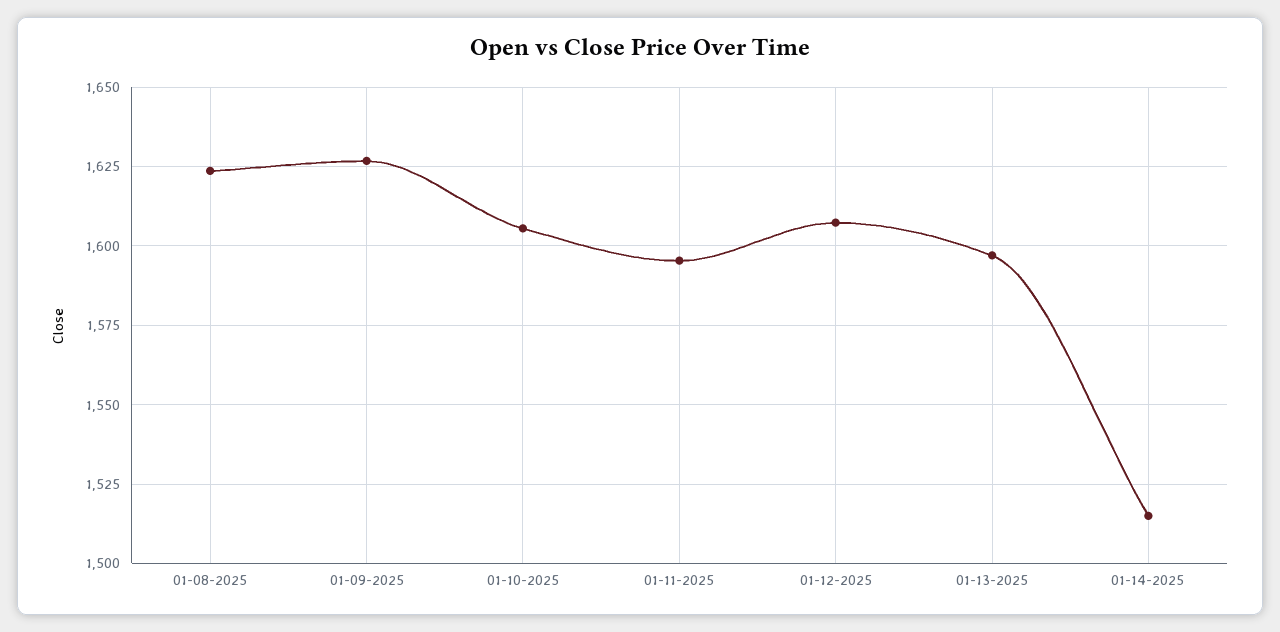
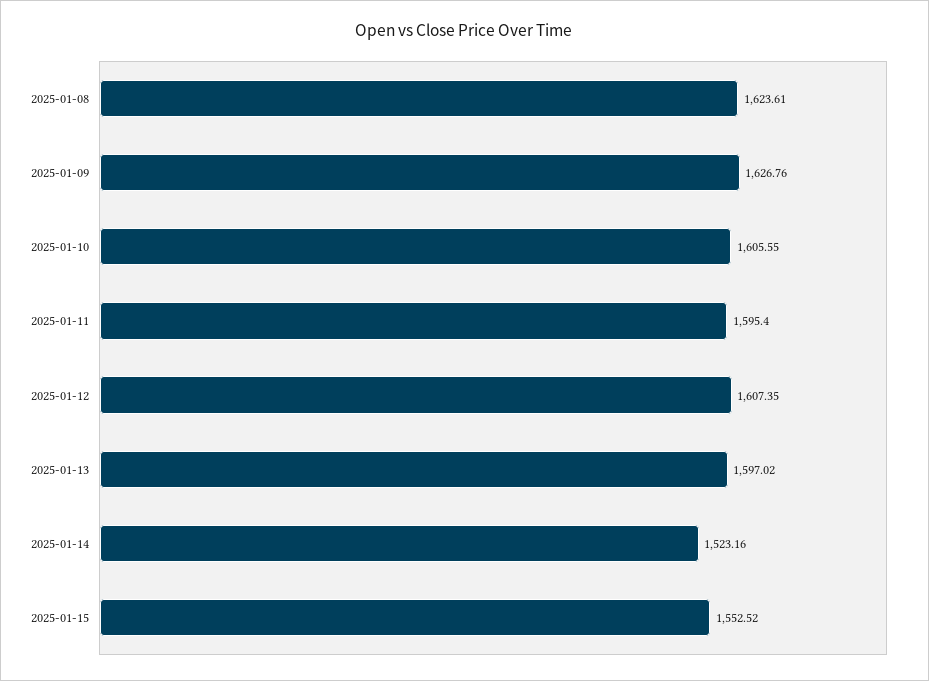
01-14-2025: 1515 -> 1523.16
2025-01-15: none -> 1552.52

